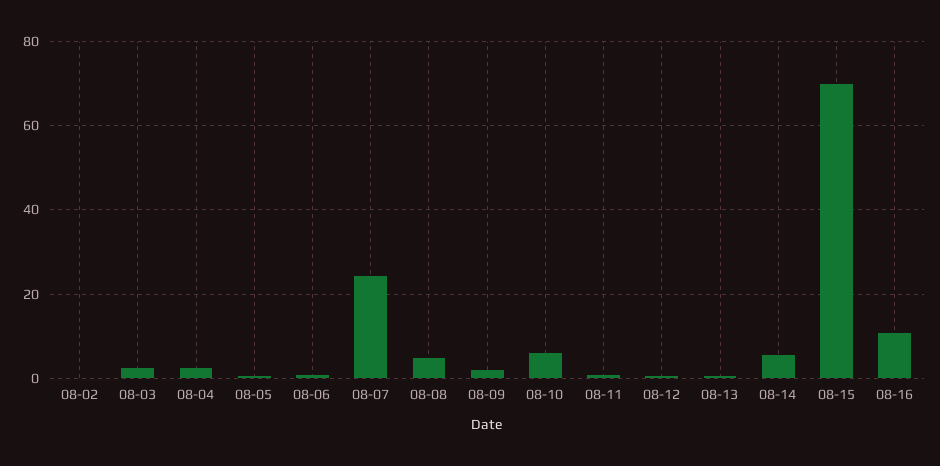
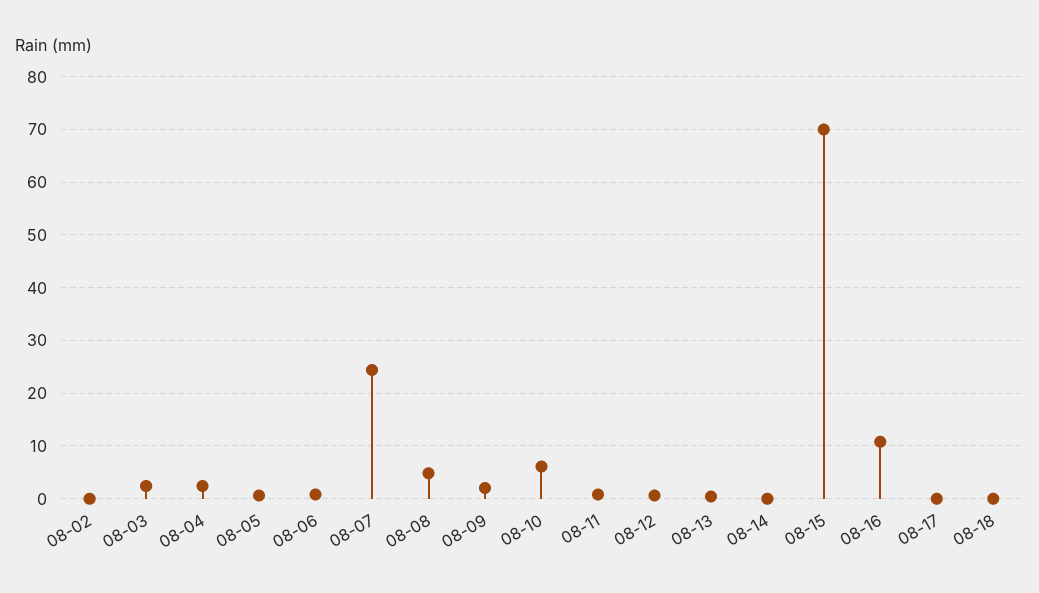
08-14: 6 -> 0
08-17: none -> 0
08-18: none -> 0

